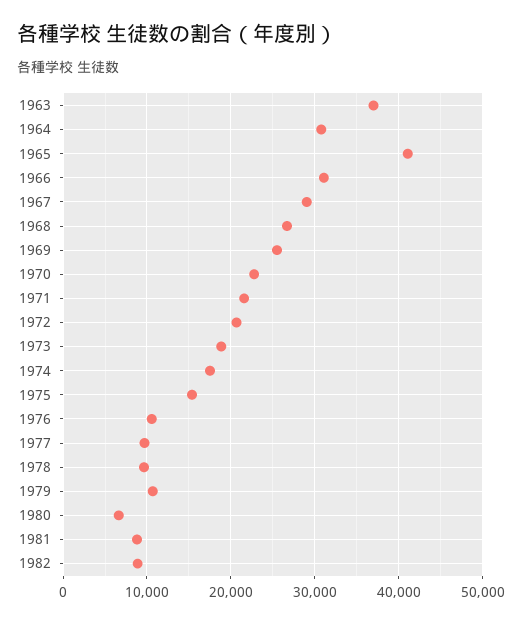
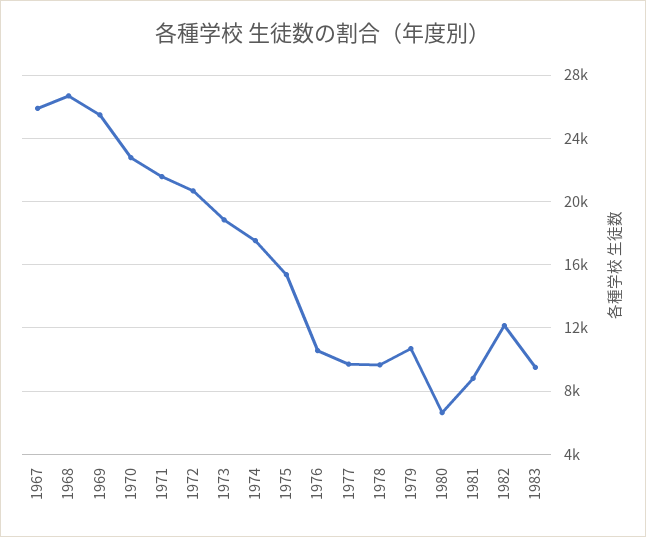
1963: 37000 -> none
1964: 31000 -> none
1965: 41000 -> none
1966: 31000 -> none
1967: 29000 -> 26000
1982: 9000 -> 12000
1983: none -> 9500

